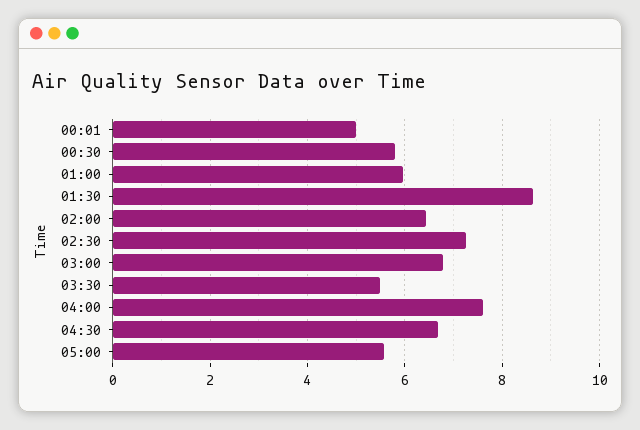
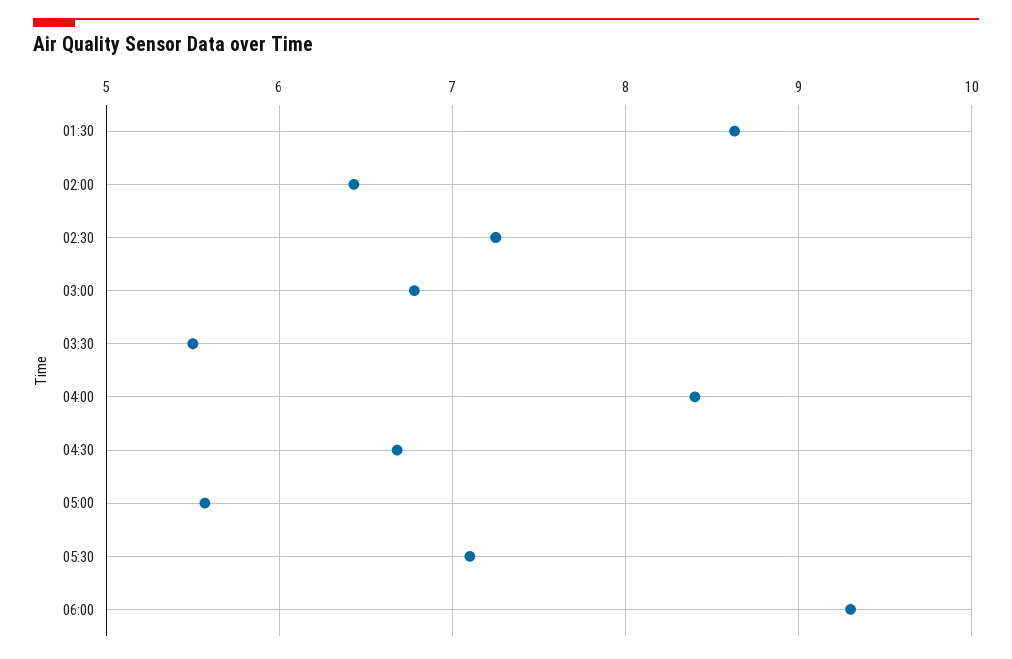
00:01: 5 -> none
00:30: 5.8 -> none
01:00: 6 -> none
04:00: 7.6 -> 8.4
05:30: none -> 7.1
06:00: none -> 9.3

